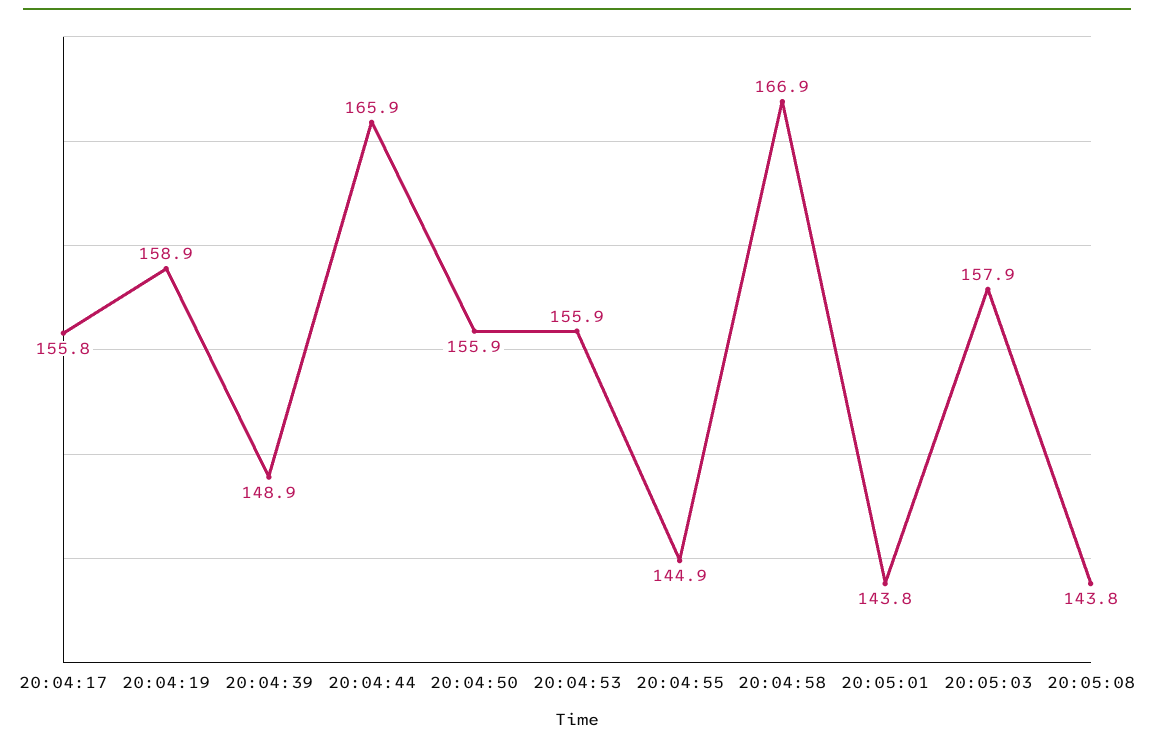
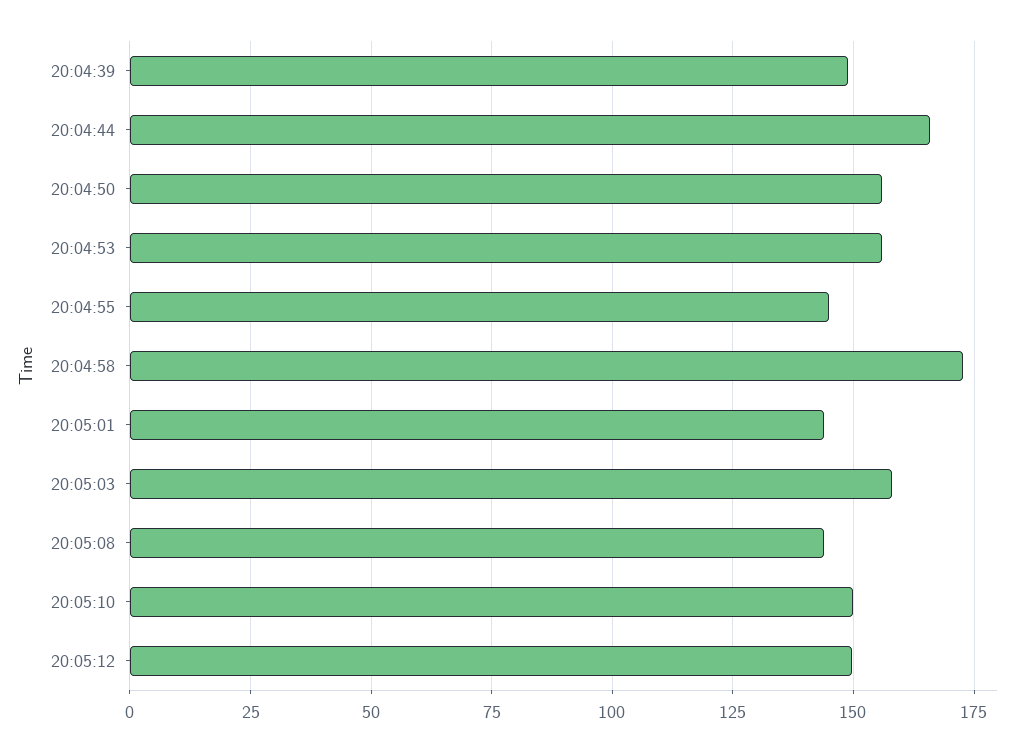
20:04:17: 155.8 -> none
20:04:19: 158.9 -> none
20:04:58: 166.9 -> 172.5
20:05:10: none -> 150
20:05:12: none -> 150

